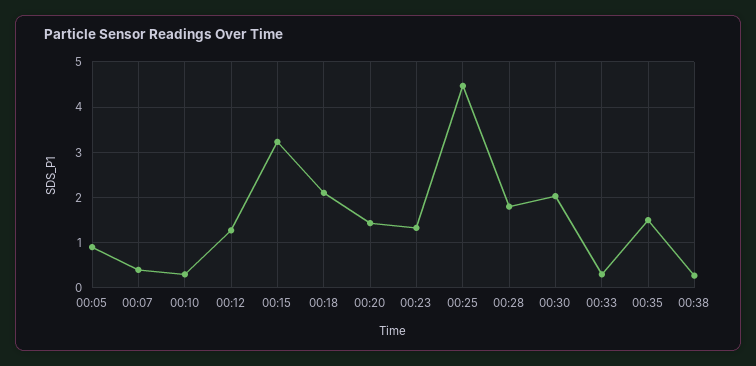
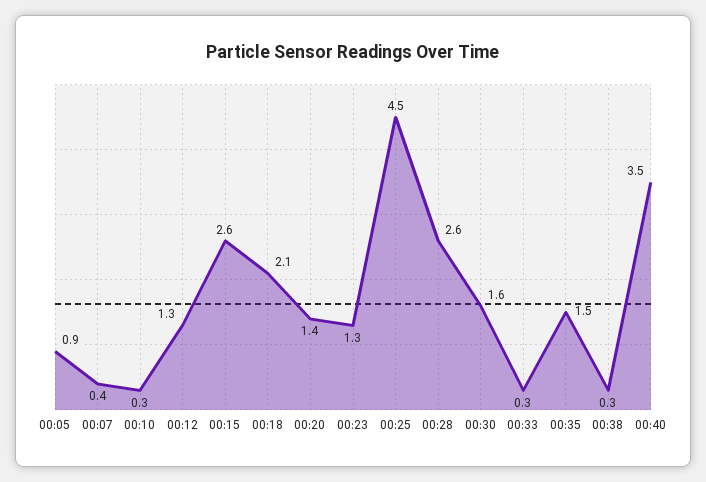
00:15: 3.2 -> 2.6
00:28: 1.8 -> 2.6
00:30: 2 -> 1.6
00:40: none -> 3.5

